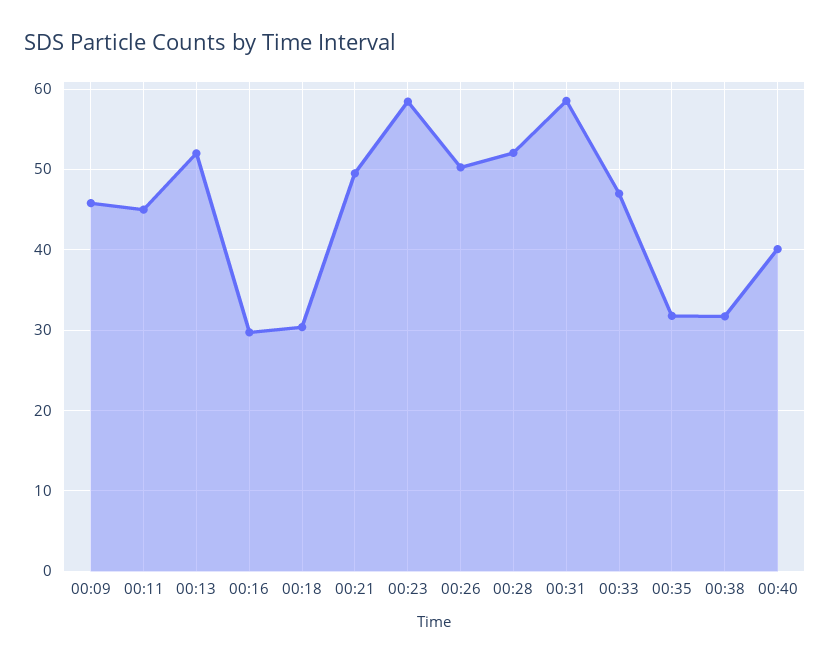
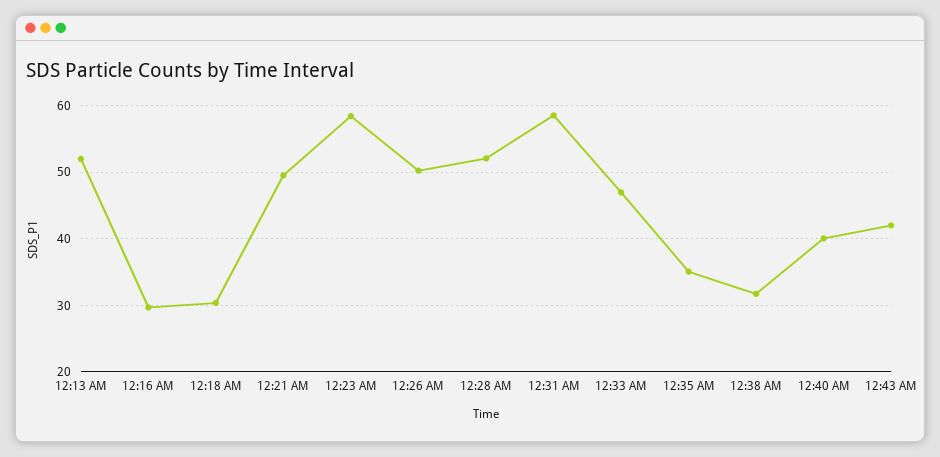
00:09: 46 -> none
00:11: 45 -> none
00:35: 32 -> 35
12:43 AM: none -> 42

